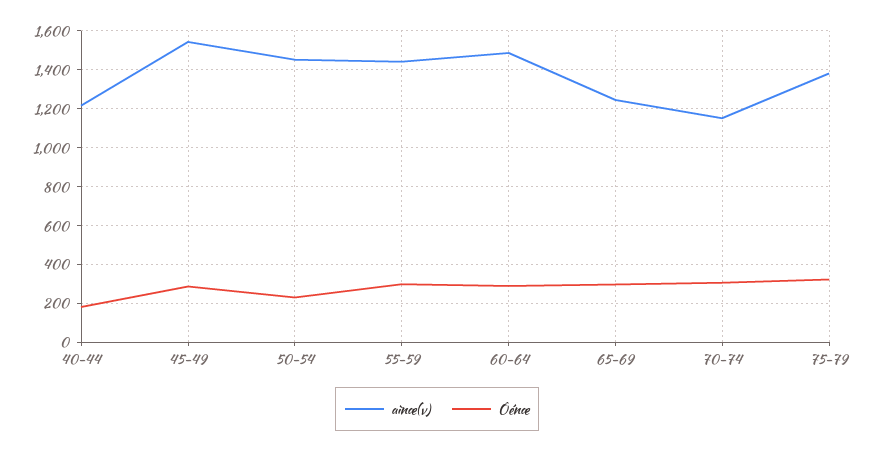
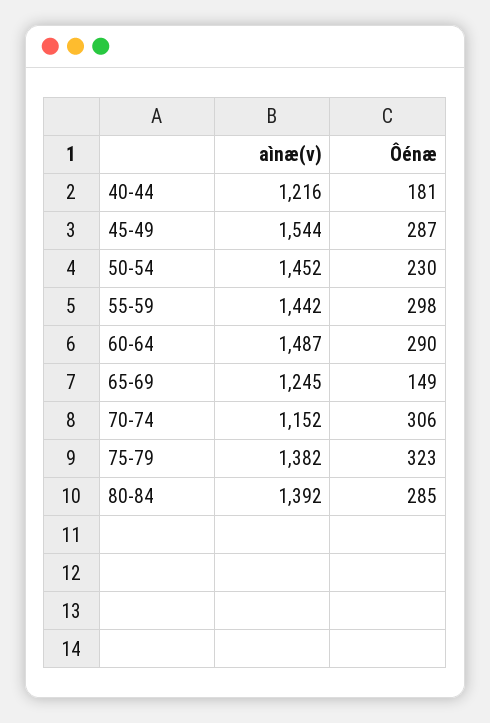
Ôénæ, 65-69: 300 -> 149
aìnæ(v), 80-84: none -> 1392
Ôénæ, 80-84: none -> 285

